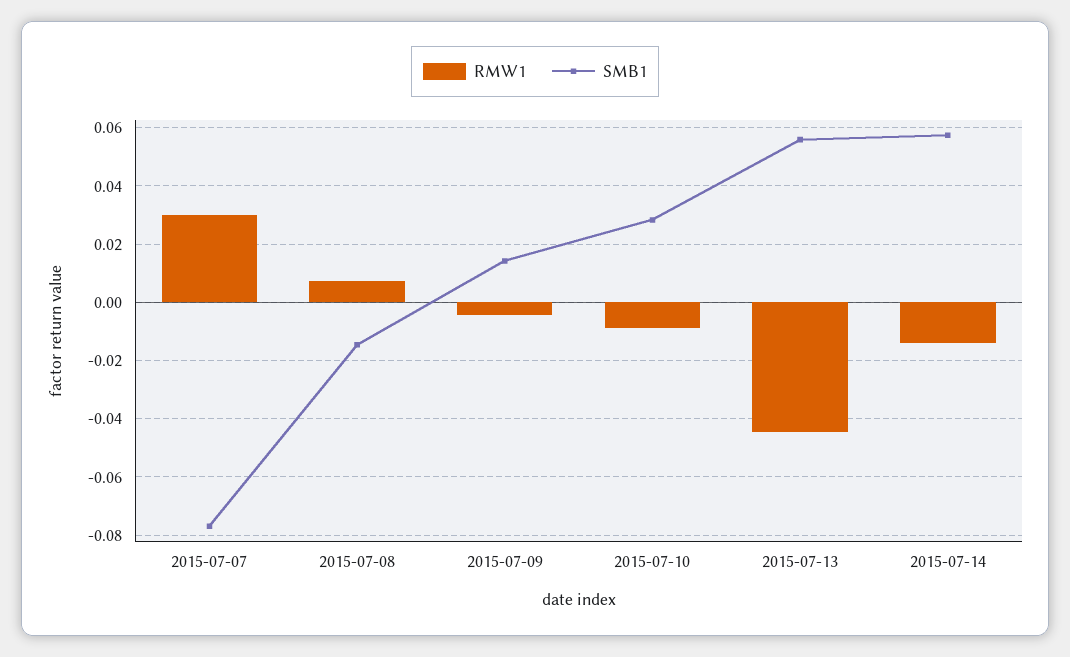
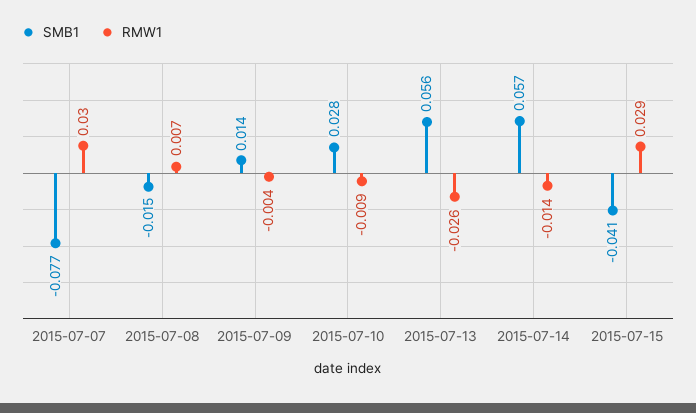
RMW1, 2015-07-13: -0.045 -> -0.026
SMB1, 2015-07-15: none -> -0.041
RMW1, 2015-07-15: none -> 0.029

